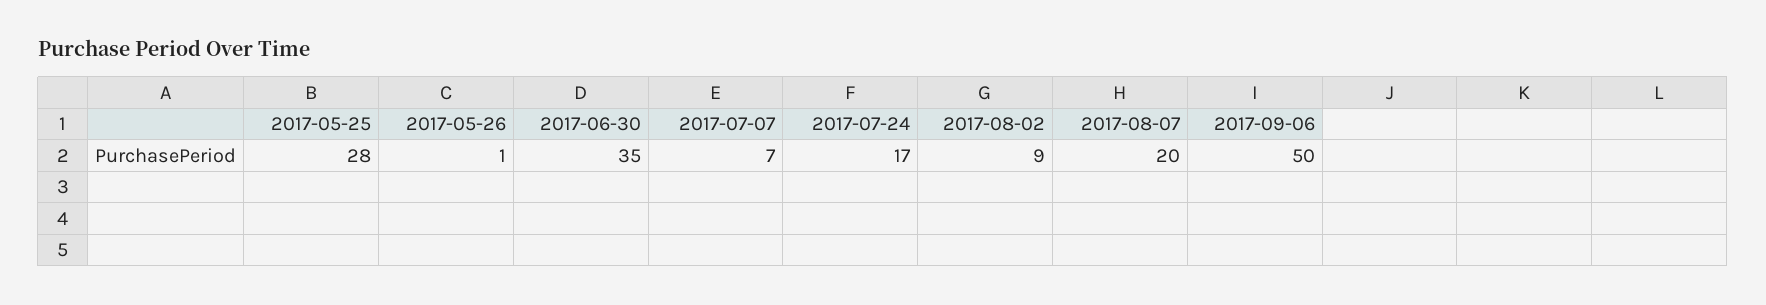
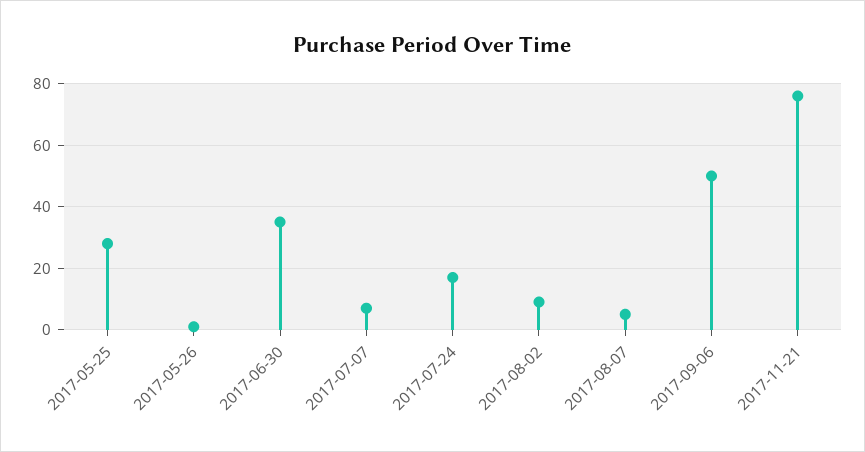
2017-08-07: 20 -> 5
2017-11-21: none -> 75

